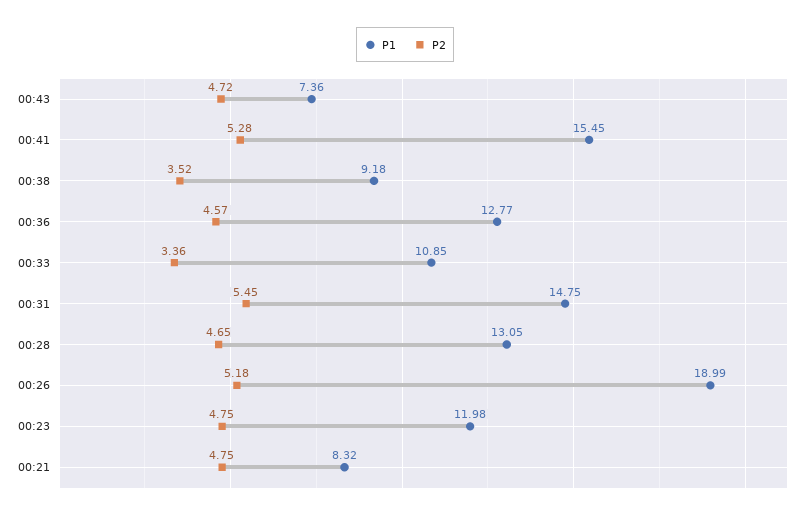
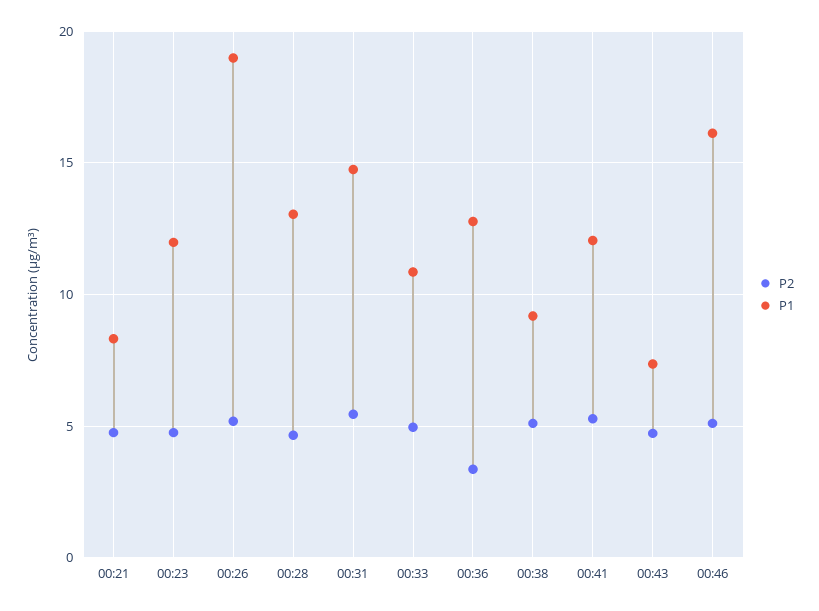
P1, 00:41: 15.45 -> 12
P2, 00:38: 3.52 -> 5
P2, 00:36: 4.57 -> 3.5
P2, 00:33: 3.36 -> 5
P2, 00:46: none -> 5
P1, 00:46: none -> 16

